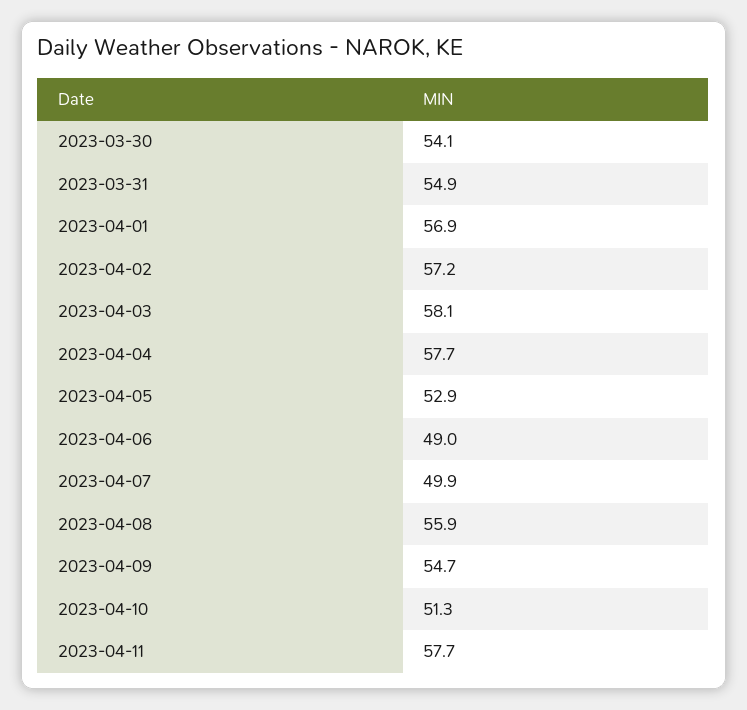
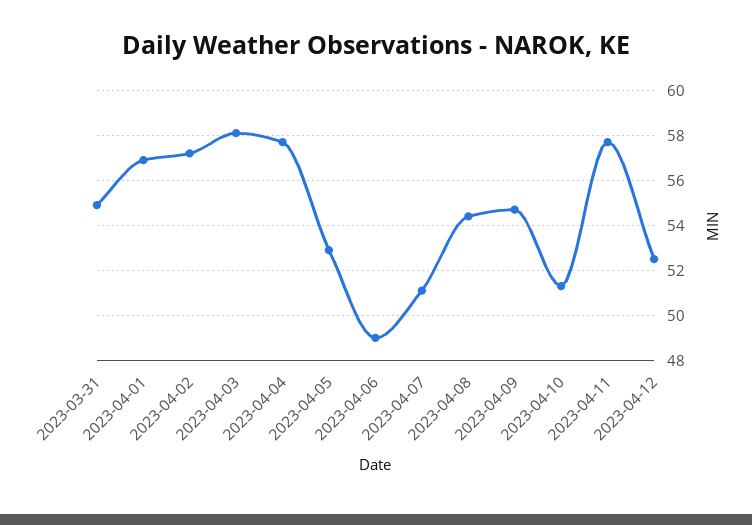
2023-03-30: 54.1 -> none
2023-04-07: 49.9 -> 51
2023-04-08: 55.9 -> 54.5
2023-04-12: none -> 52.5

